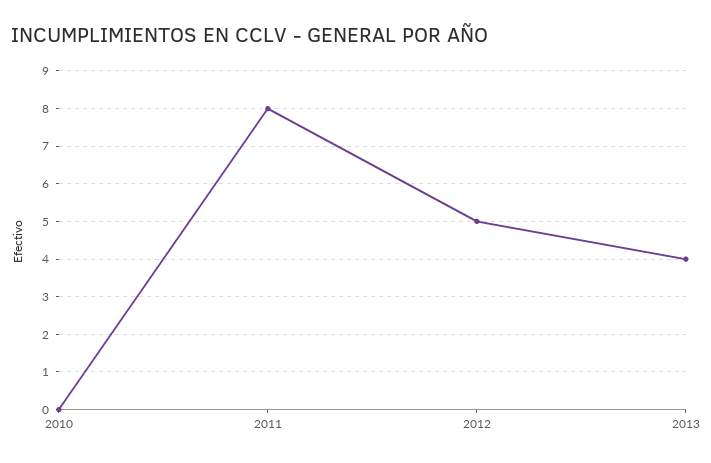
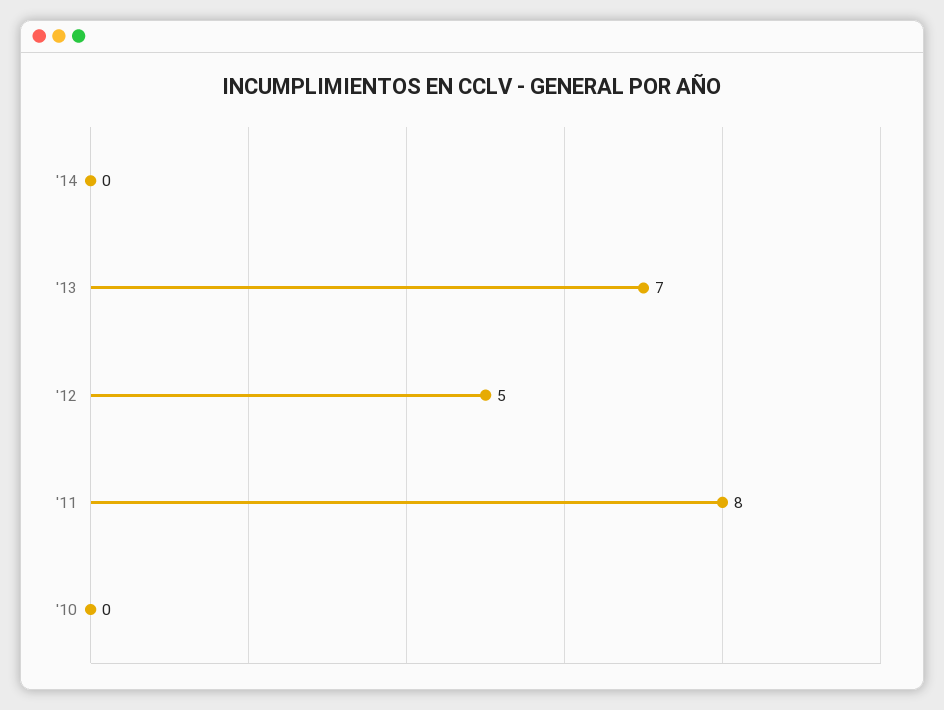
2013: 4 -> 7
'14: none -> 0

